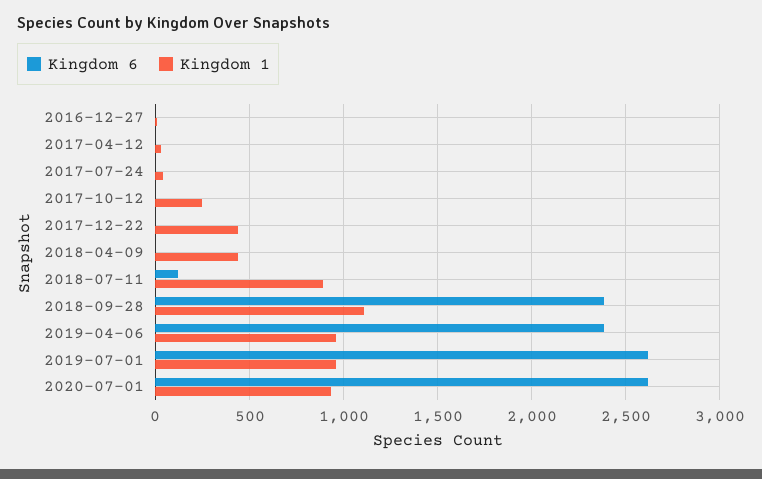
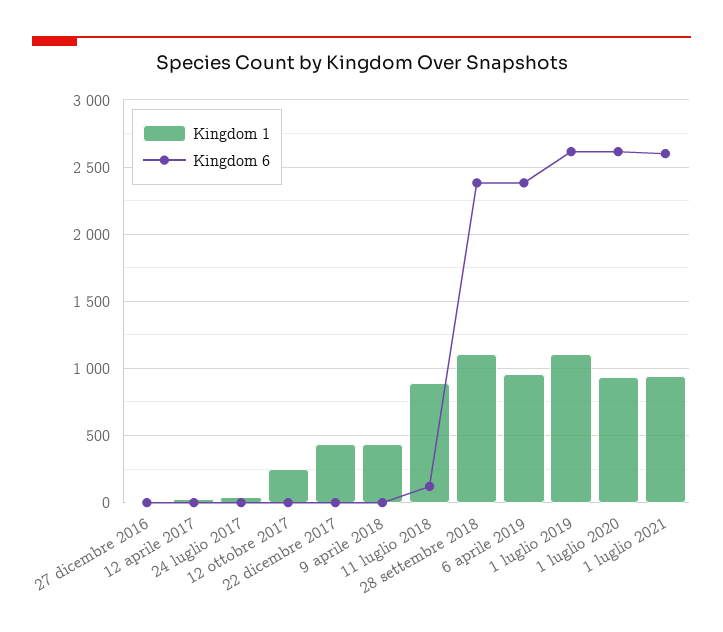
Kingdom 1, 2019-07-01: 950 -> 1100
Kingdom 1, 1 luglio 2021: none -> 950
Kingdom 6, 1 luglio 2021: none -> 2600

